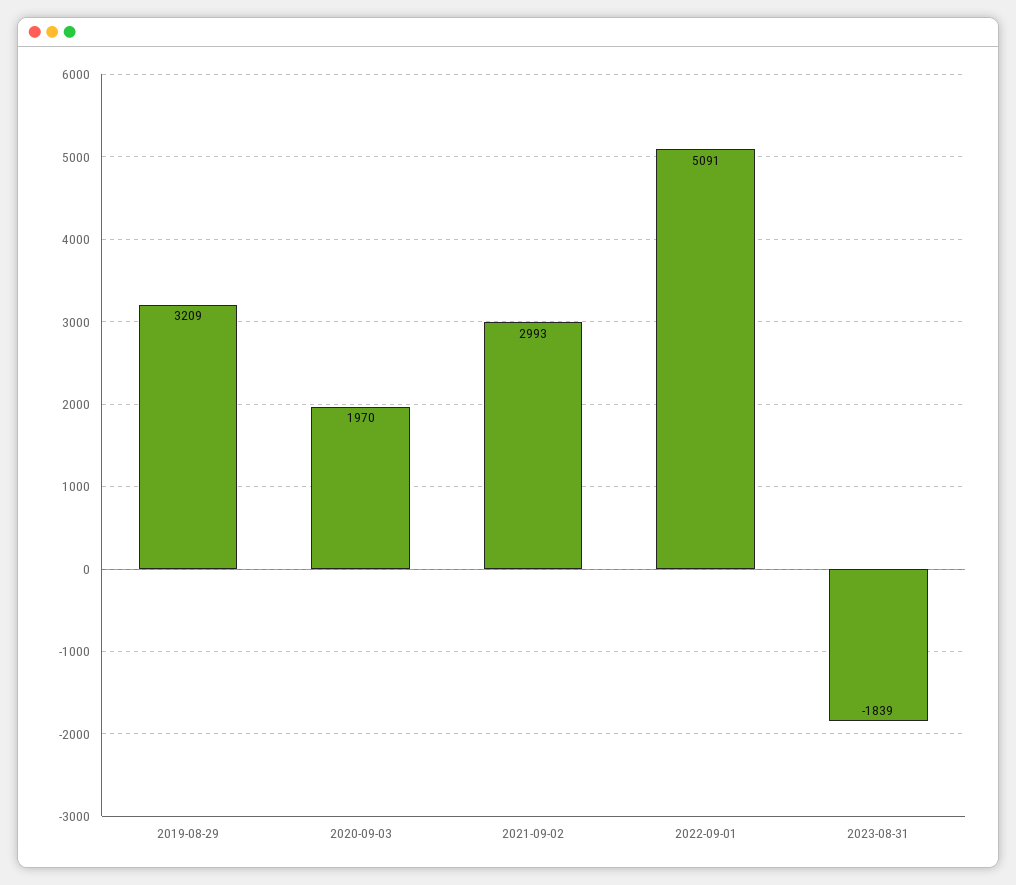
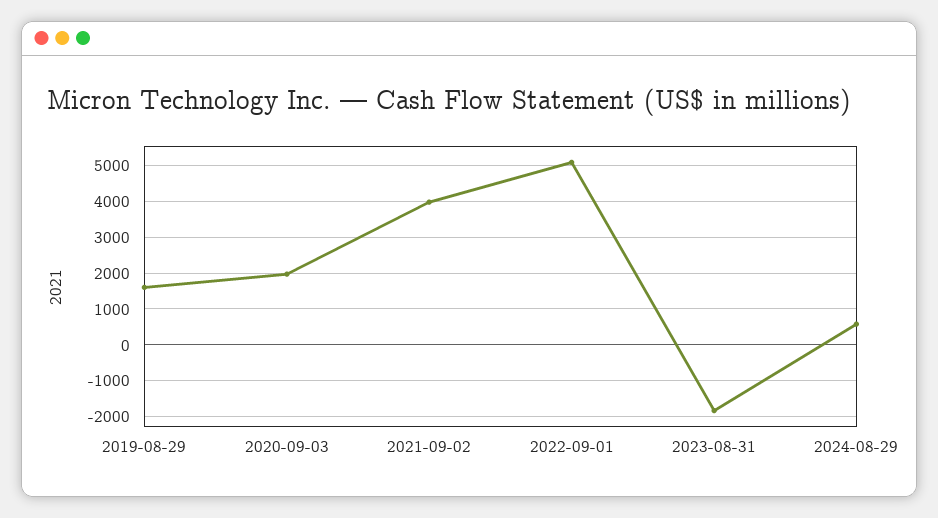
2019-08-29: 3209 -> 1600
2021-09-02: 2993 -> 4000
2024-08-29: none -> 600

